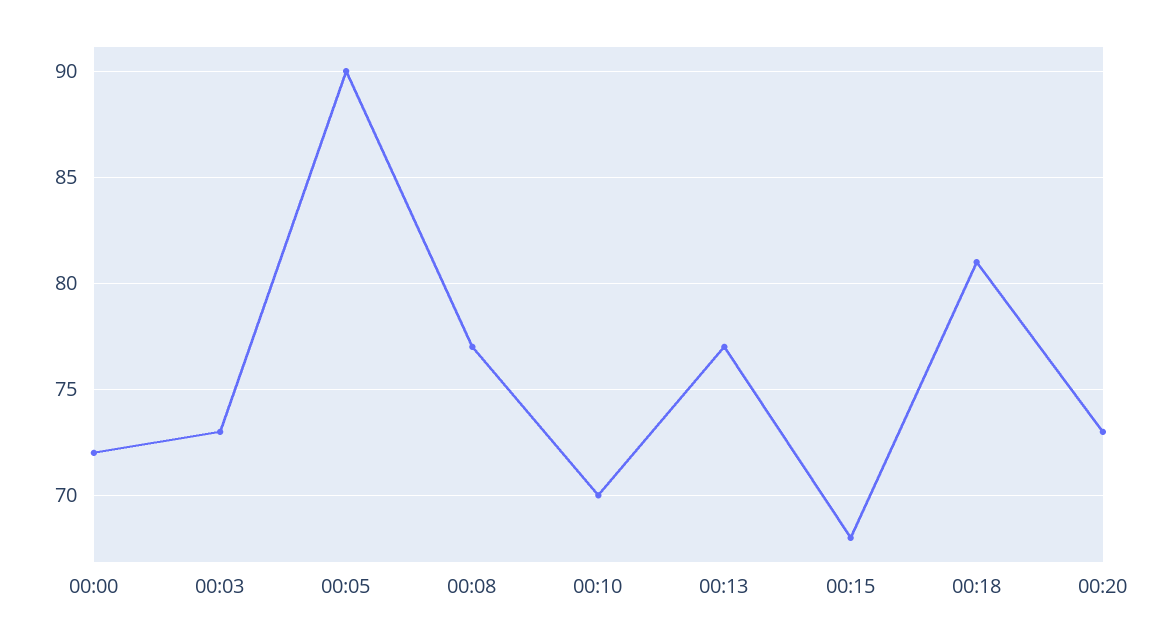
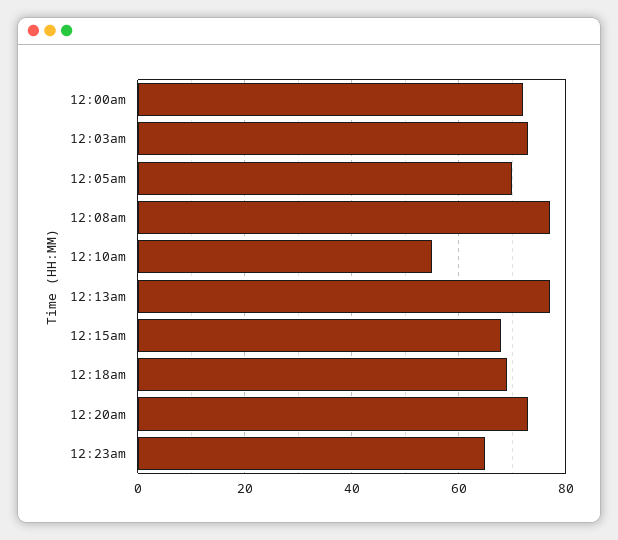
00:05: 90 -> 70
00:10: 70 -> 55
00:18: 81 -> 70
12:23am: none -> 65

